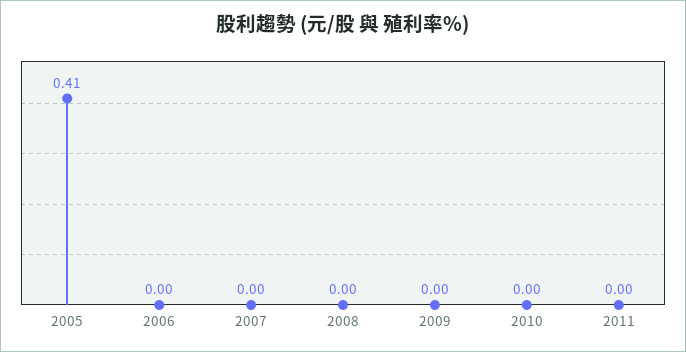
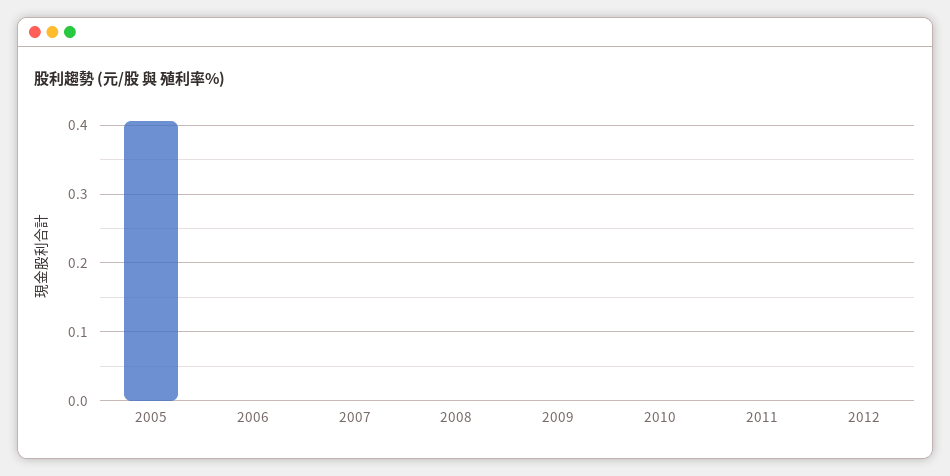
2012: none -> 0

